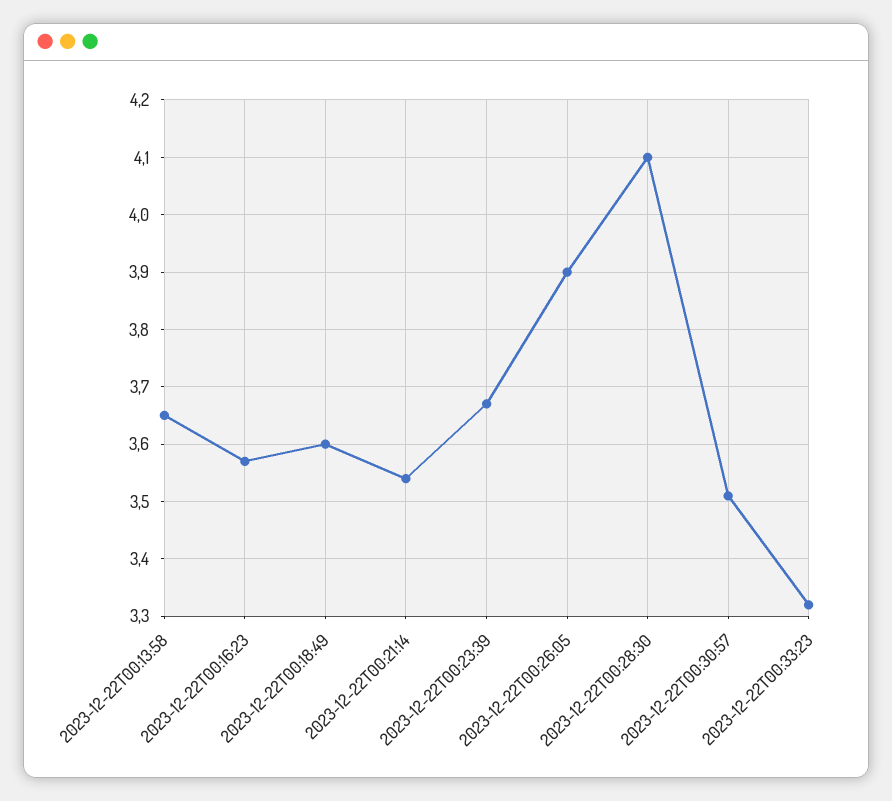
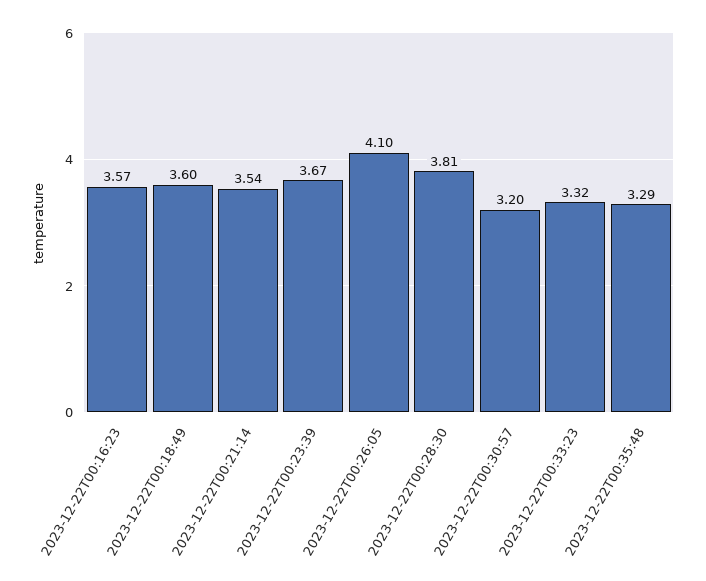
2023-12-22T00:13:58: 3.65 -> none
2023-12-22T00:26:05: 3.9 -> 4.1
2023-12-22T00:28:30: 4.1 -> 3.81
2023-12-22T00:30:57: 3.5 -> 3.2
2023-12-22T00:35:48: none -> 3.29

